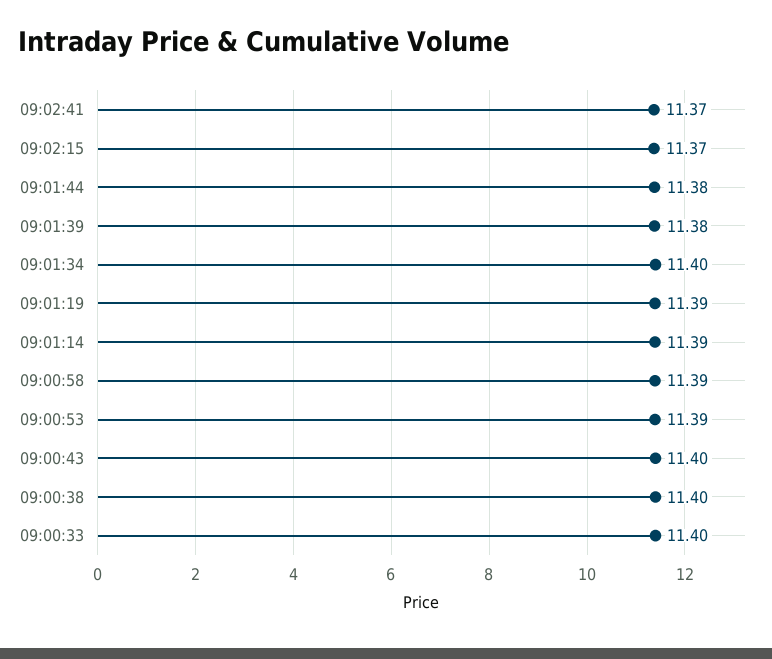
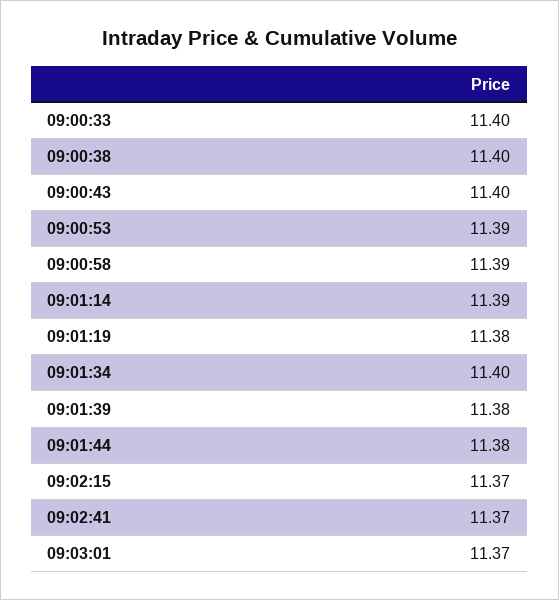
09:01:19: 11.39 -> 11.38
09:03:01: none -> 11.37

